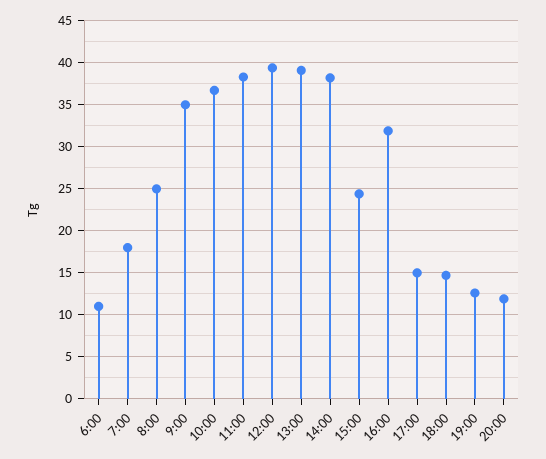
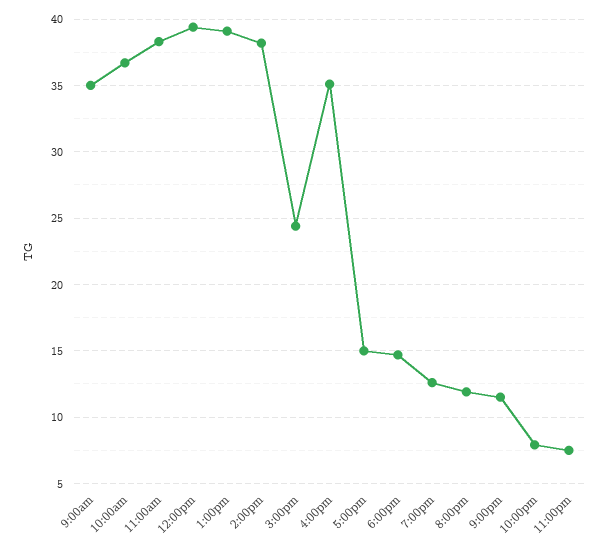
6:00: 11 -> none
7:00: 18 -> none
8:00: 25 -> none
16:00: 32 -> 35
9:00pm: none -> 11.5
10:00pm: none -> 8
11:00pm: none -> 7.5

